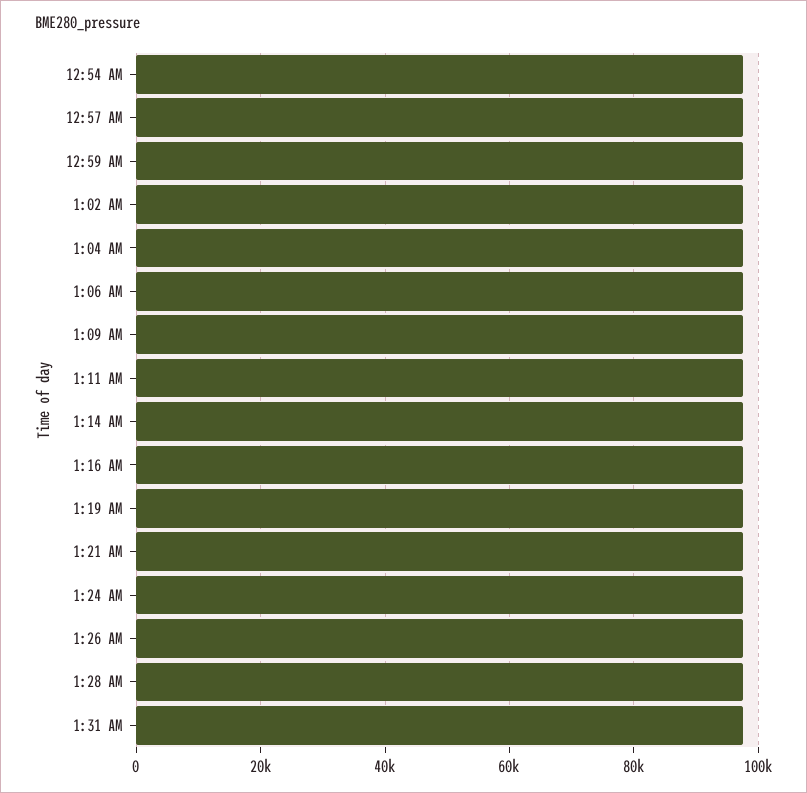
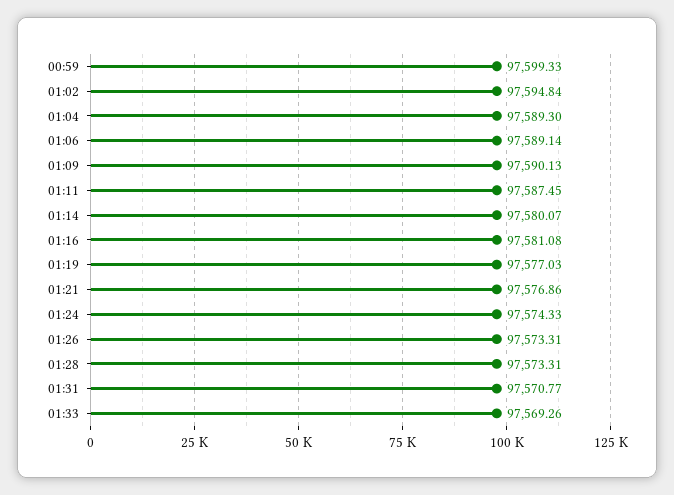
12:54 AM: 98000 -> none
12:57 AM: 98000 -> none
01:33: none -> 97569.26

